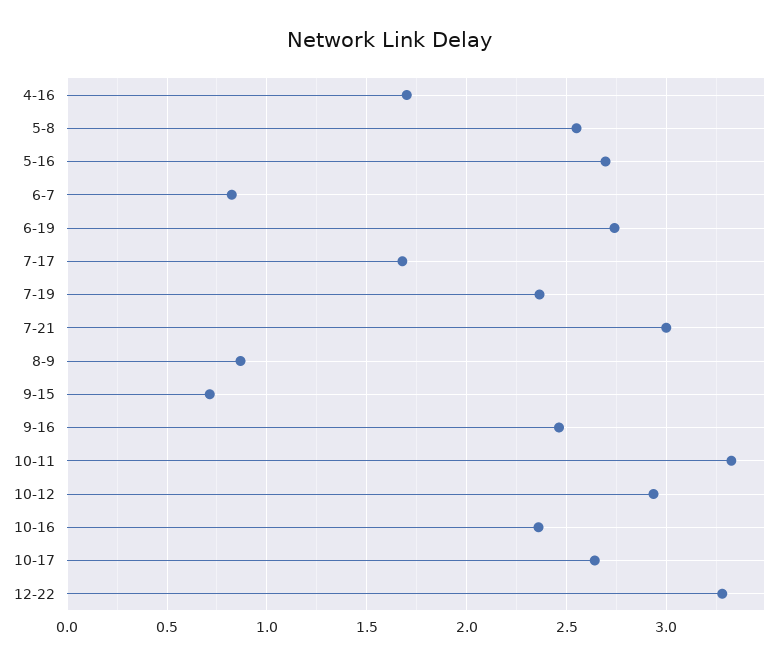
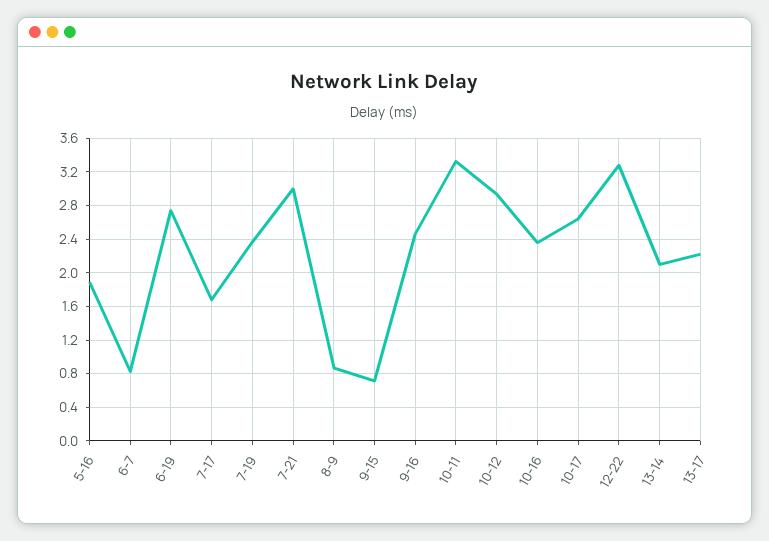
4-16: 1.7 -> none
5-8: 2.55 -> none
5-16: 2.7 -> 1.9
13-14: none -> 2.1
13-17: none -> 2.2

